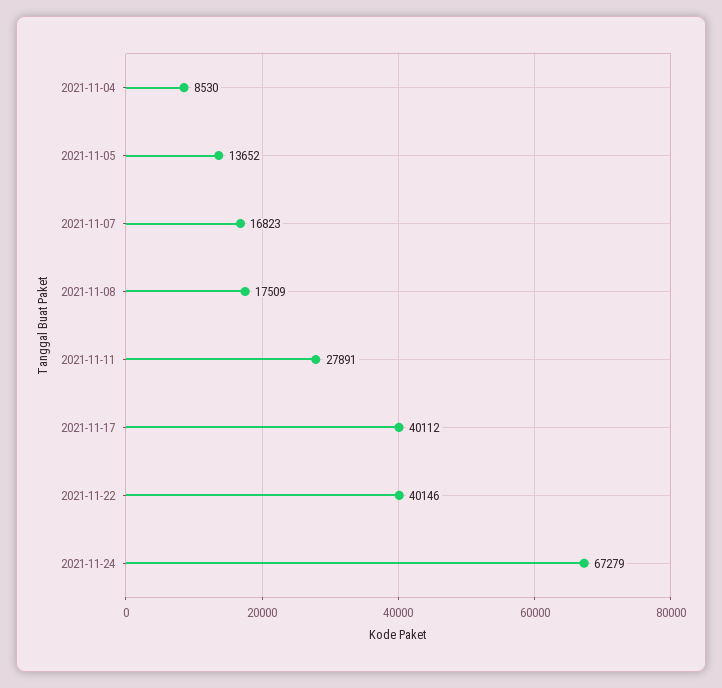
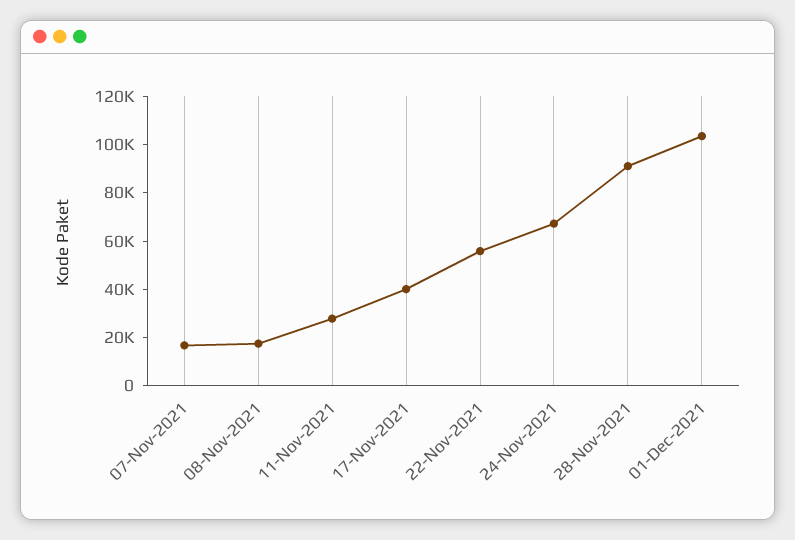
2021-11-04: 8530 -> none
2021-11-05: 13652 -> none
2021-11-22: 40146 -> 55000
28-Nov-2021: none -> 90000
01-Dec-2021: none -> 105000

